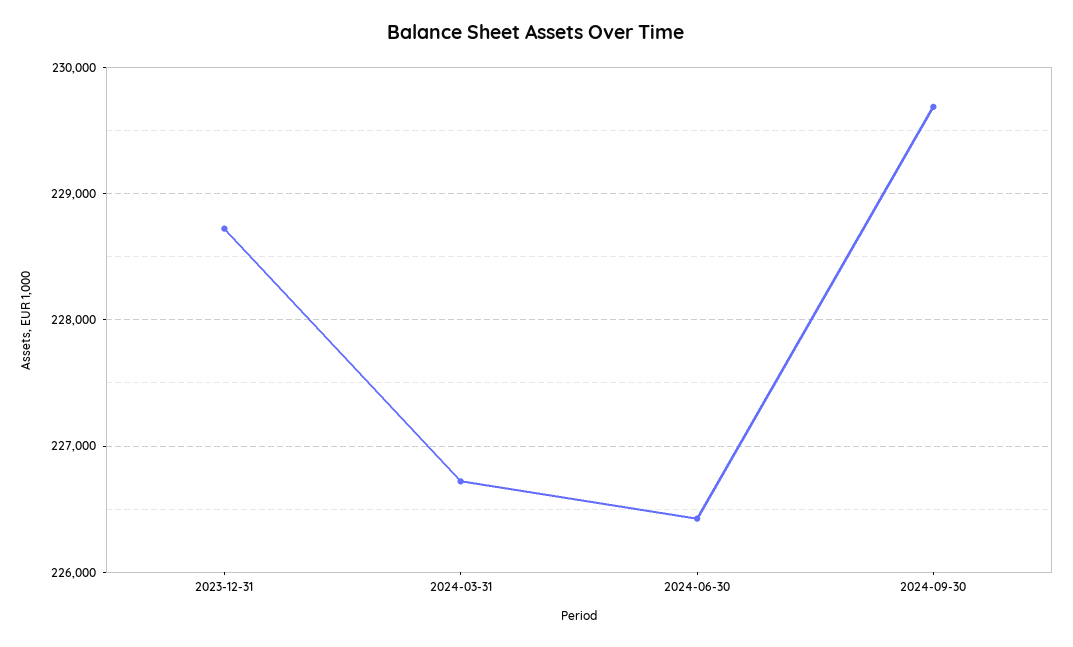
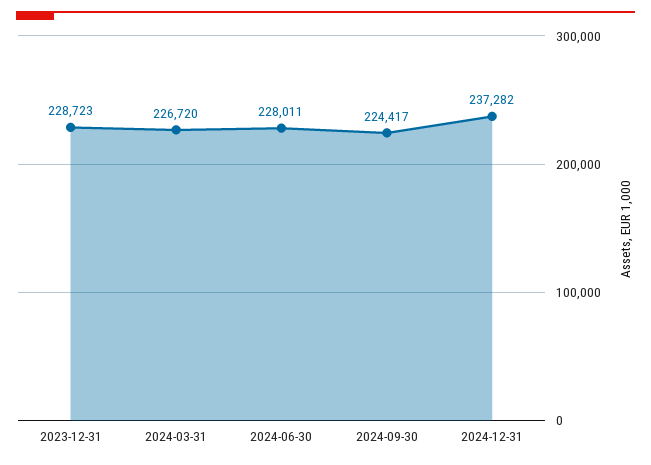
2024-06-30: 226400 -> 228011
2024-09-30: 229700 -> 224417
2024-12-31: none -> 237282

